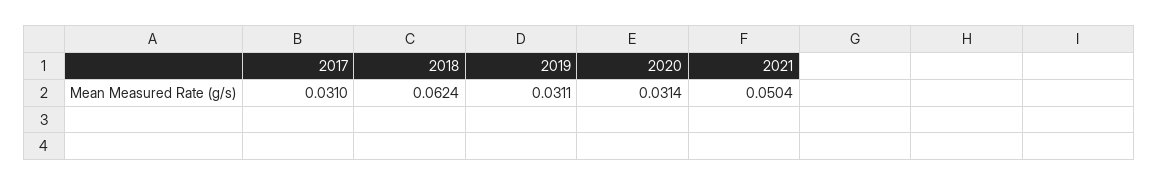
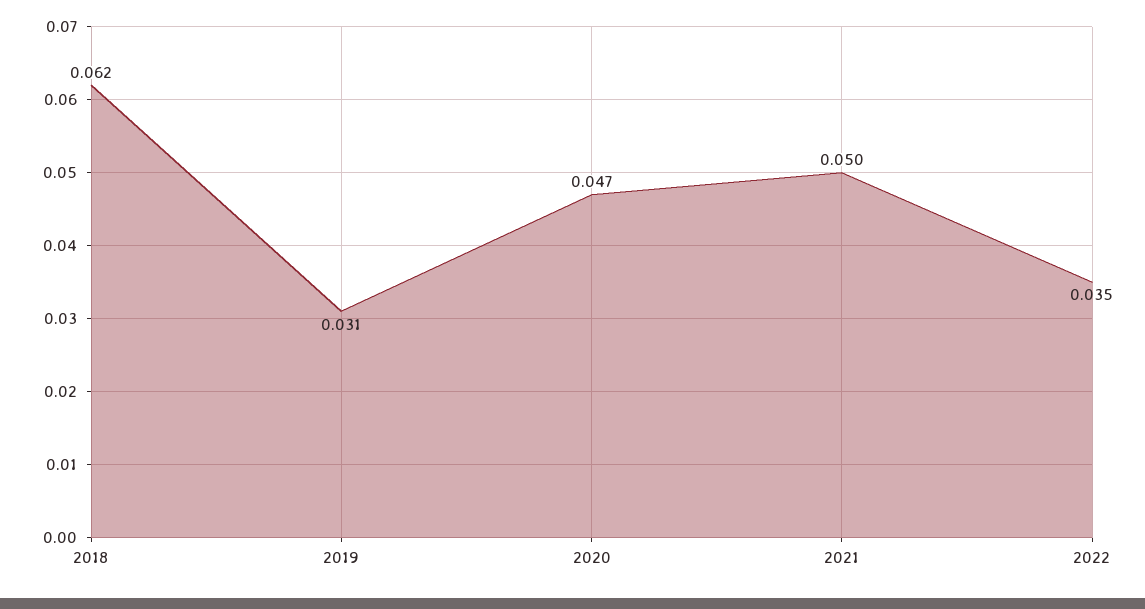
2017: 0.031 -> none
2020: 0.0314 -> 0.047
2022: none -> 0.035

